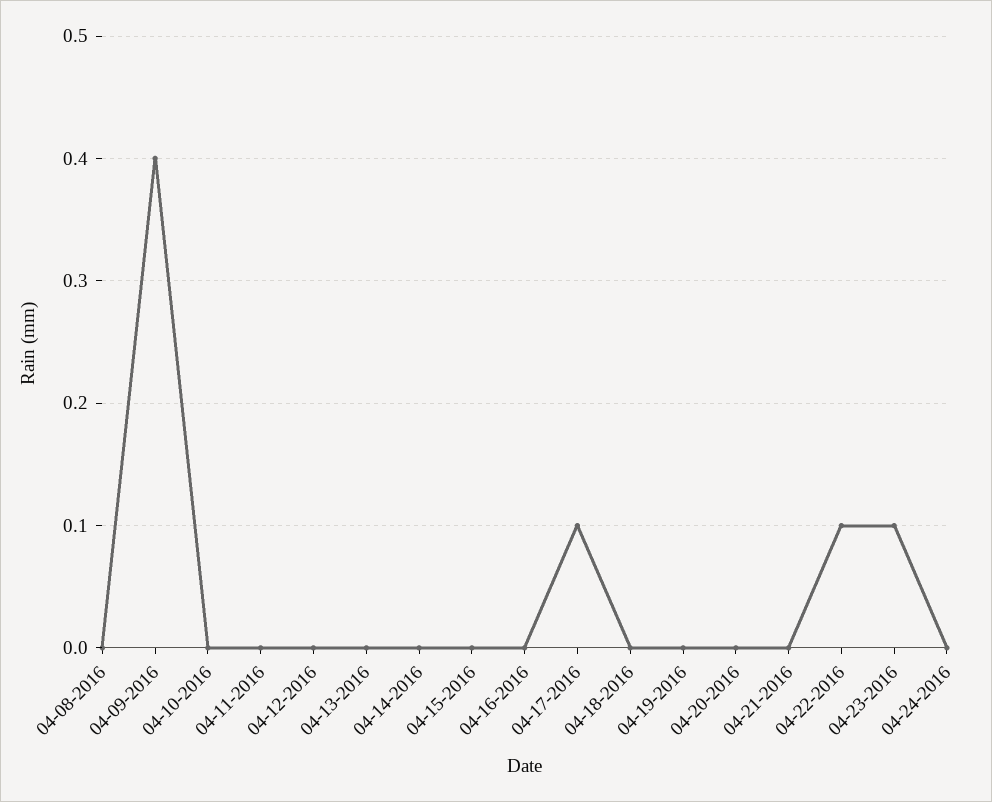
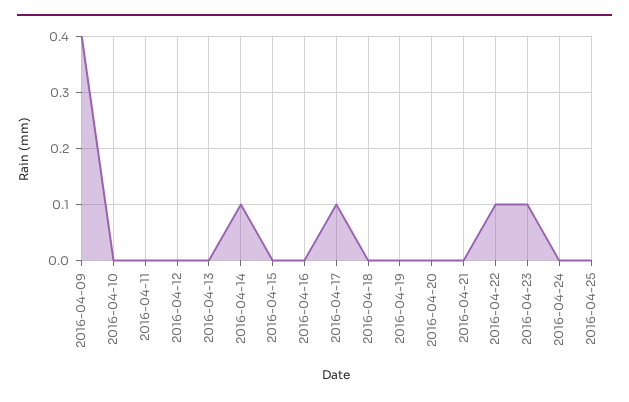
04-08-2016: 0 -> none
04-14-2016: 0 -> 0.1
2016-04-25: none -> 0

